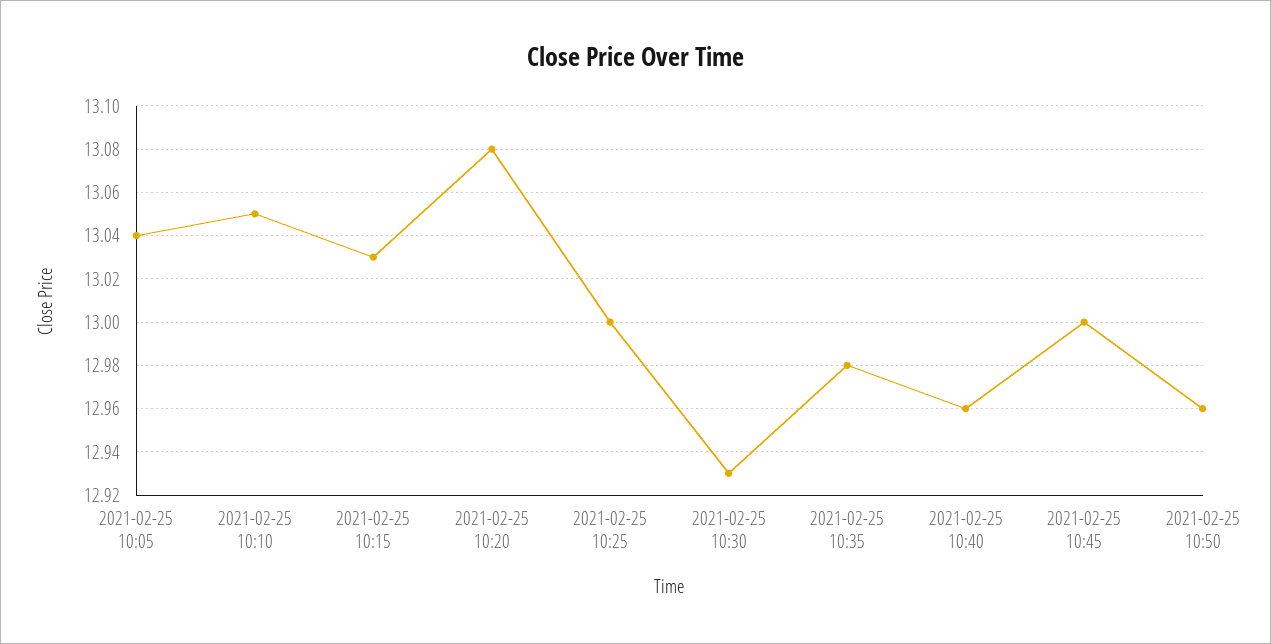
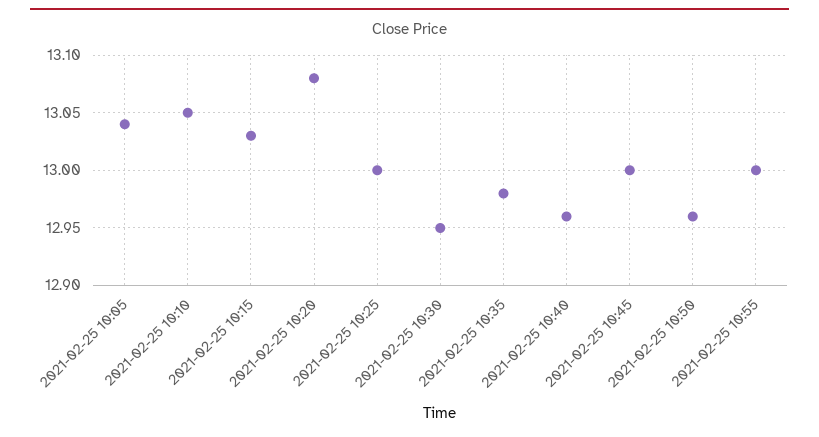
2021-02-25 10:30: 12.93 -> 12.95
2021-02-25 10:55: none -> 13

